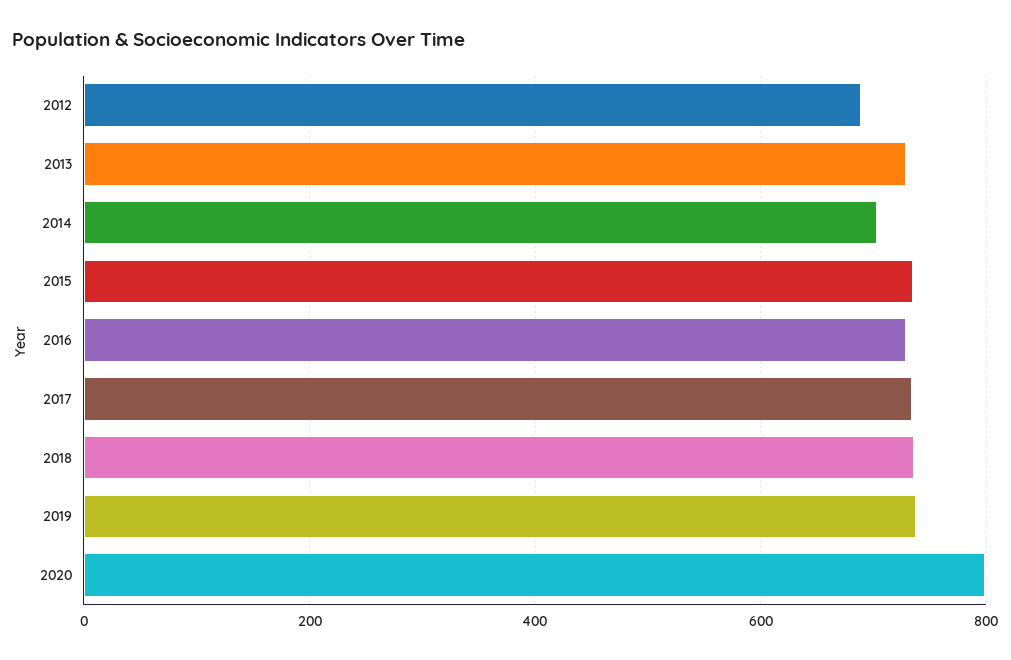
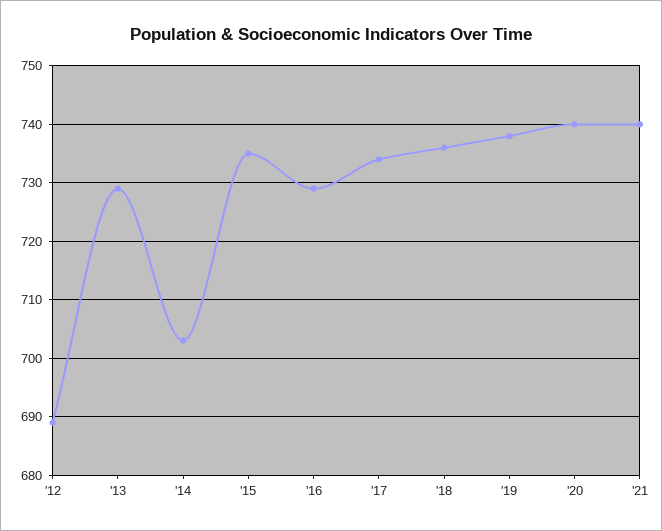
2020: 800 -> 740
'21: none -> 740

